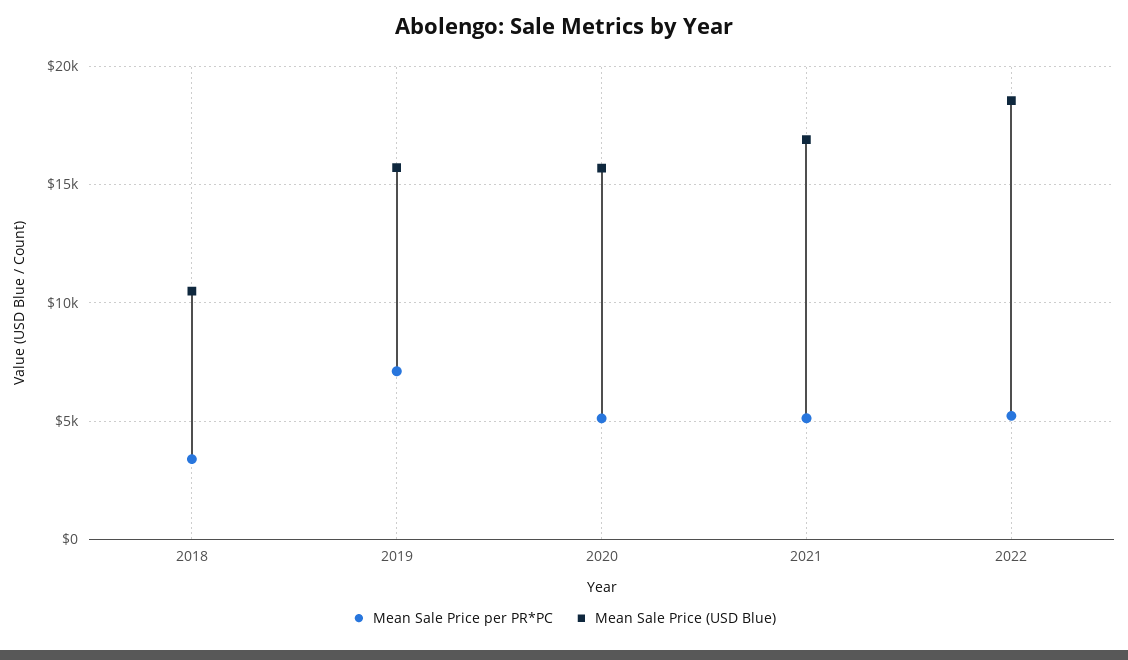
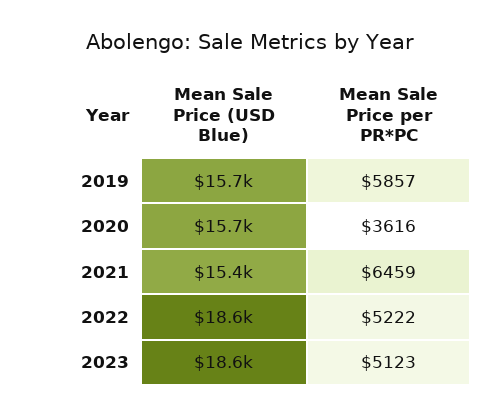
Mean Sale Price per PR*PC, 2018: 3500 -> none
Mean Sale Price (USD Blue), 2018: 10500 -> none
Mean Sale Price per PR*PC, 2019: 7000 -> 5857
Mean Sale Price per PR*PC, 2020: 5000 -> 3616
Mean Sale Price per PR*PC, 2021: 5000 -> 6459
Mean Sale Price (USD Blue), 2021: 17000 -> 15400
Mean Sale Price (USD Blue), 2023: none -> 18600
Mean Sale Price per PR*PC, 2023: none -> 5123

